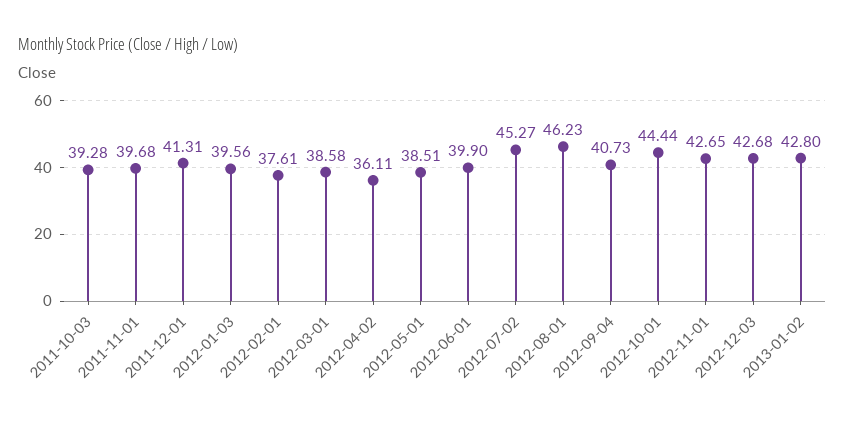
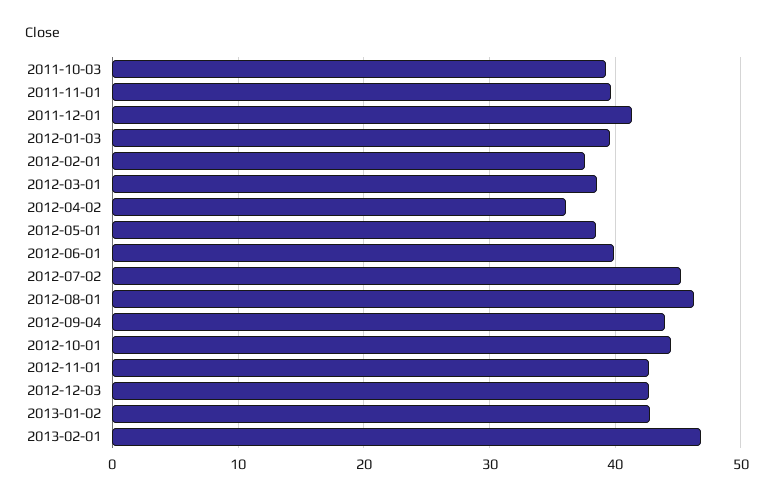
2012-09-04: 40.73 -> 44
2013-02-01: none -> 47

